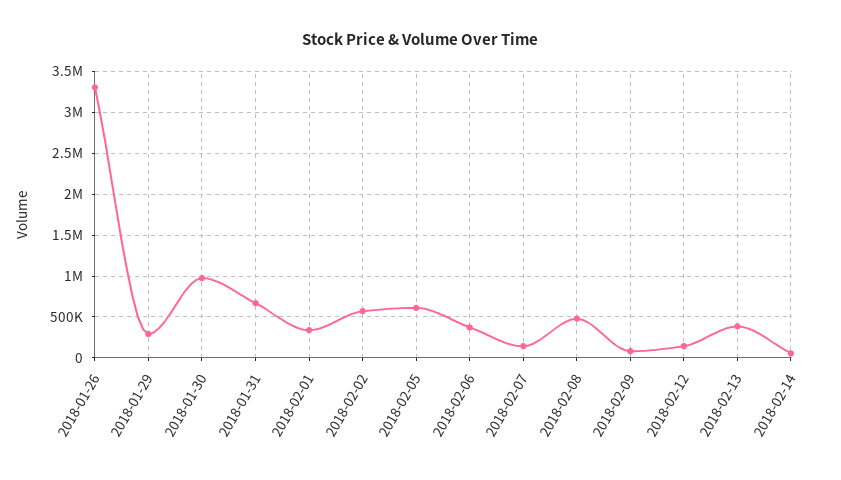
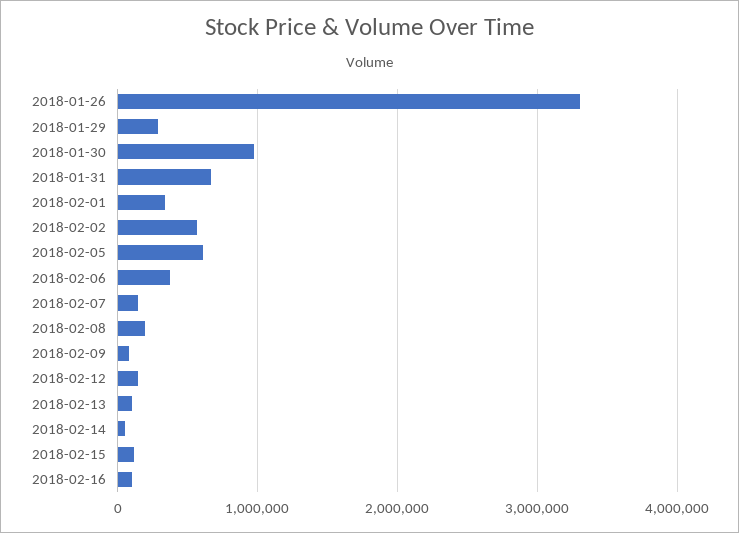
2018-02-08: 500000 -> 200000
2018-02-13: 400000 -> 100000
2018-02-15: none -> 100000
2018-02-16: none -> 100000

